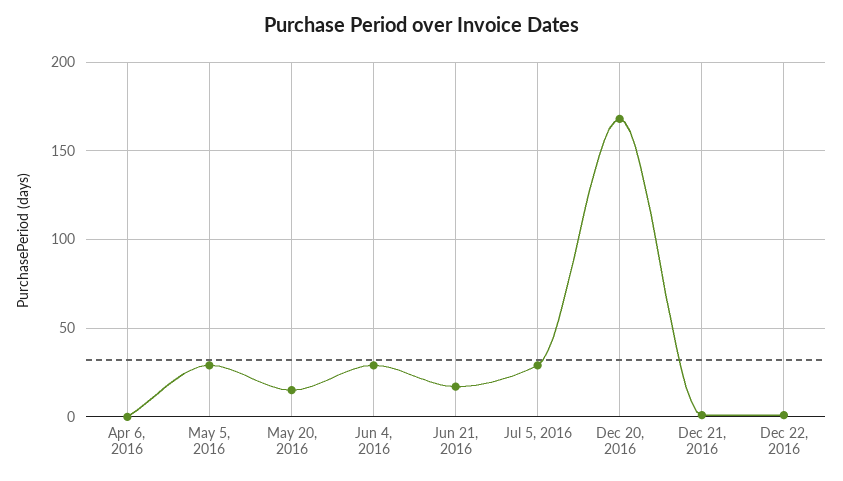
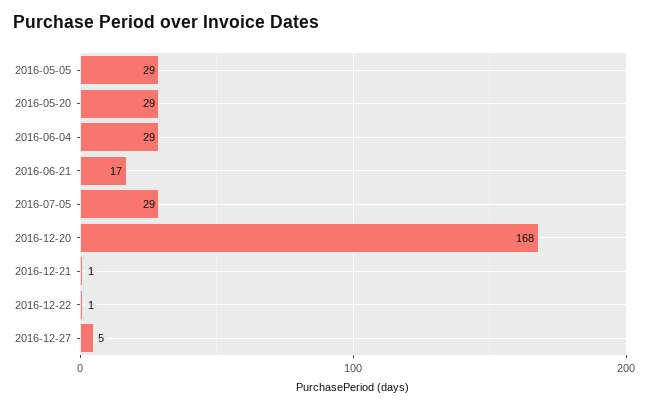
Apr 6, 2016: 0 -> none
May 20, 2016: 15 -> 29
2016-12-27: none -> 5

